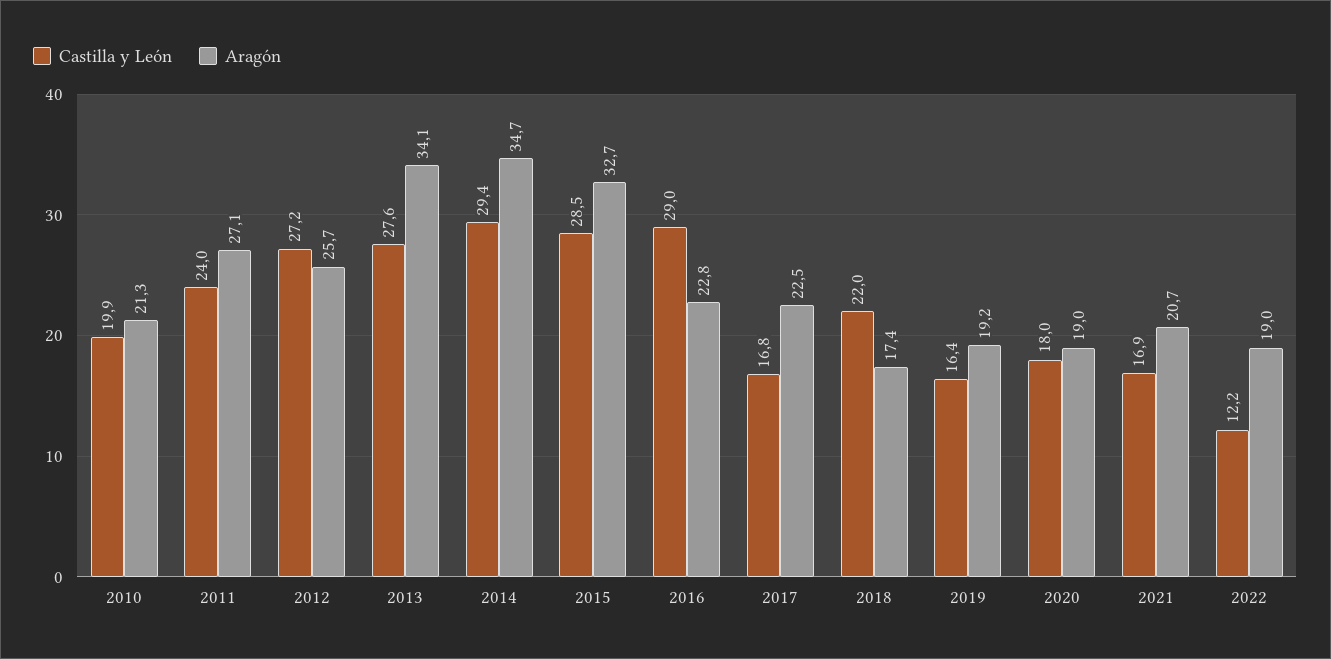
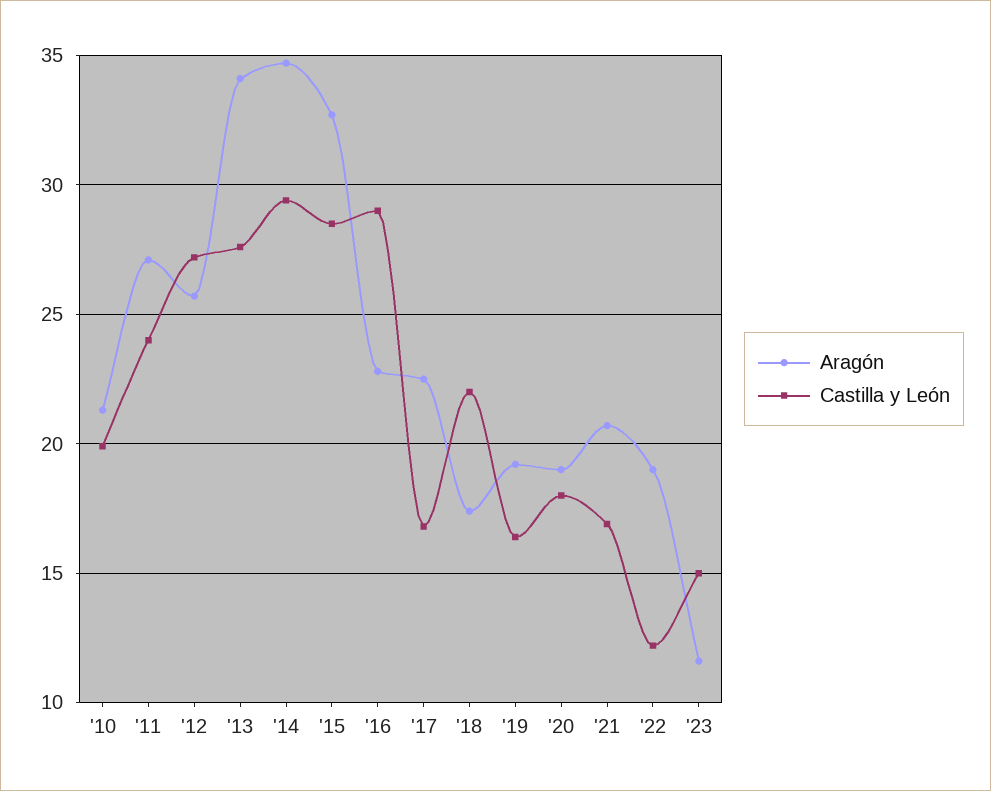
Aragón, '23: none -> 11.5
Castilla y León, '23: none -> 15

